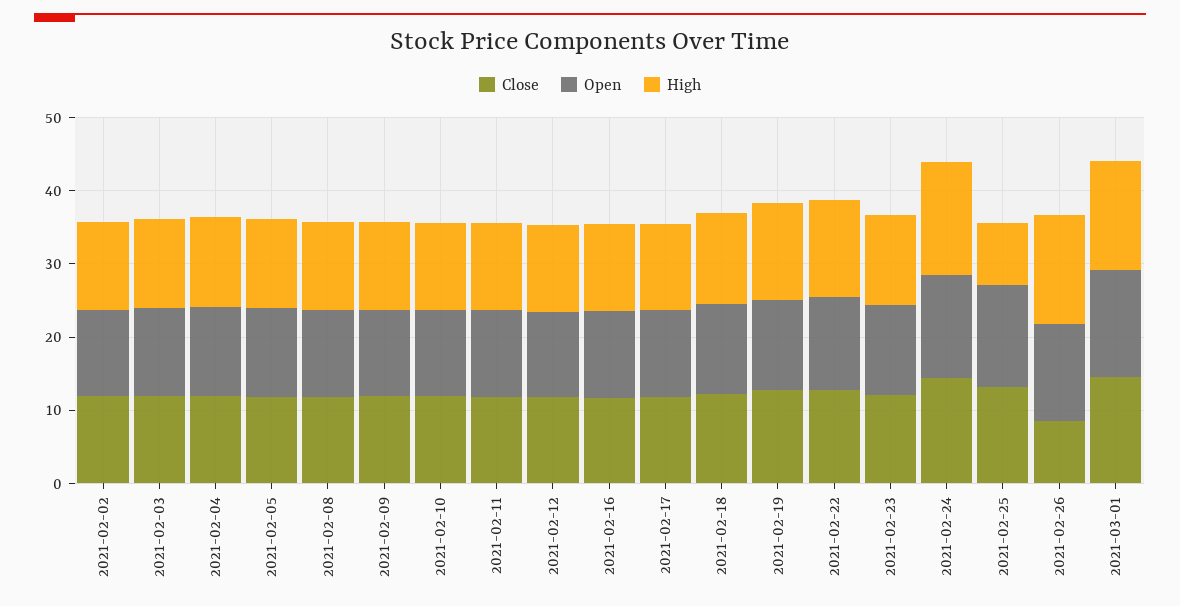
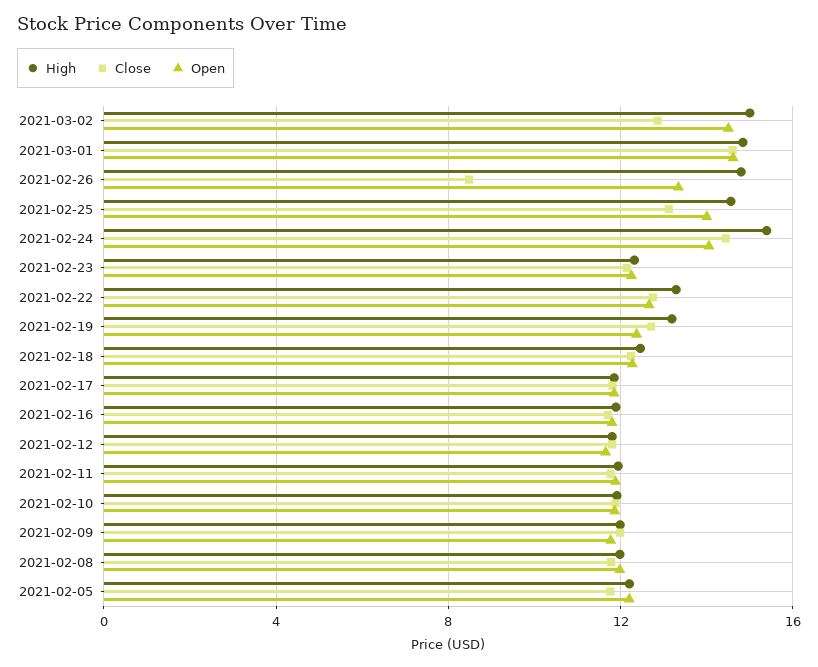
Close, 2021-02-02: 12 -> none
Open, 2021-02-02: 12 -> none
High, 2021-02-02: 12 -> none
Close, 2021-02-03: 12 -> none
Open, 2021-02-03: 12 -> none
High, 2021-02-03: 12 -> none
Close, 2021-02-04: 12 -> none
Open, 2021-02-04: 12 -> none
High, 2021-02-04: 12 -> none
High, 2021-02-25: 8 -> 14.5
High, 2021-03-02: none -> 15
Close, 2021-03-02: none -> 13
Open, 2021-03-02: none -> 14.5

